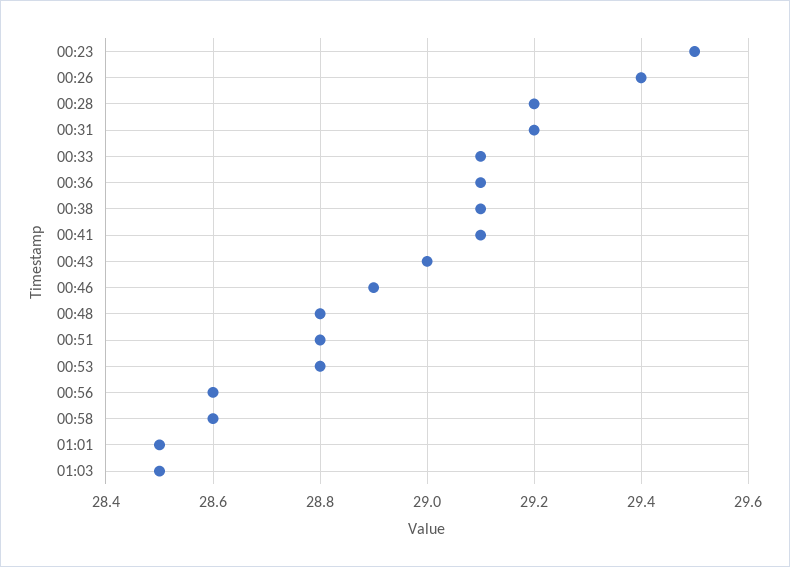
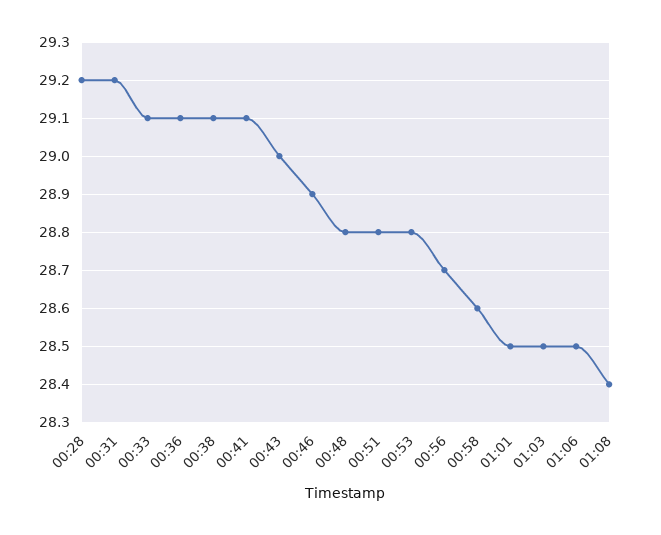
00:23: 29.5 -> none
00:26: 29.4 -> none
00:56: 28.6 -> 28.7
01:06: none -> 28.5
01:08: none -> 28.4

